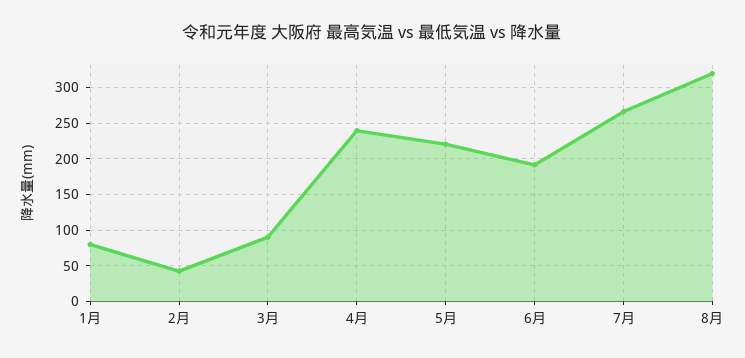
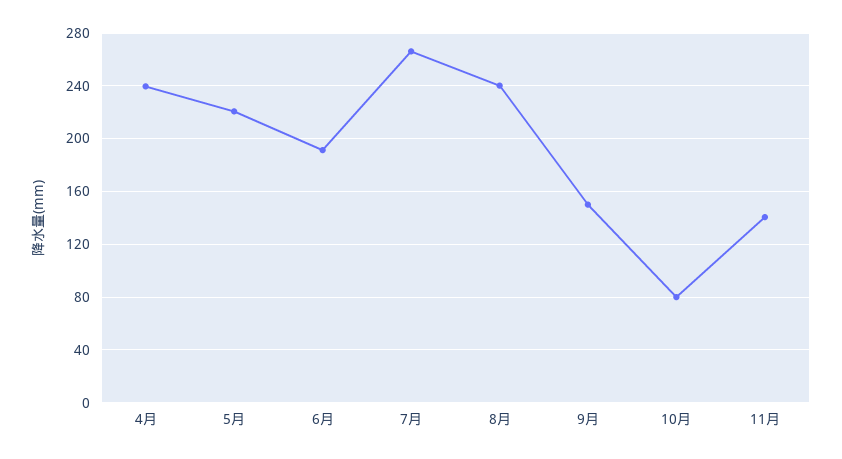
1月: 80 -> none
2月: 40 -> none
3月: 90 -> none
8月: 320 -> 240
9月: none -> 150
10月: none -> 80
11月: none -> 140

